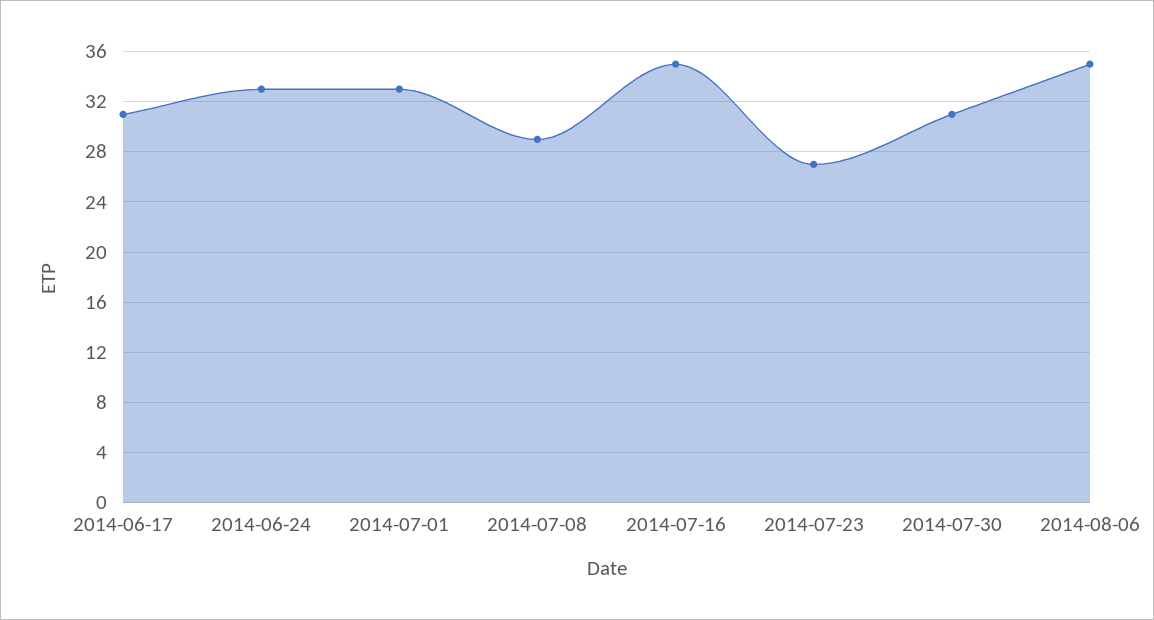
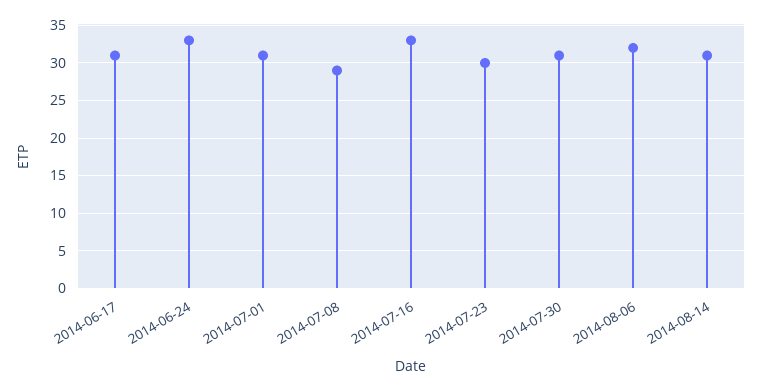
2014-07-01: 33 -> 31
2014-07-16: 35 -> 33
2014-07-23: 27 -> 30
2014-08-06: 35 -> 32
2014-08-14: none -> 31

